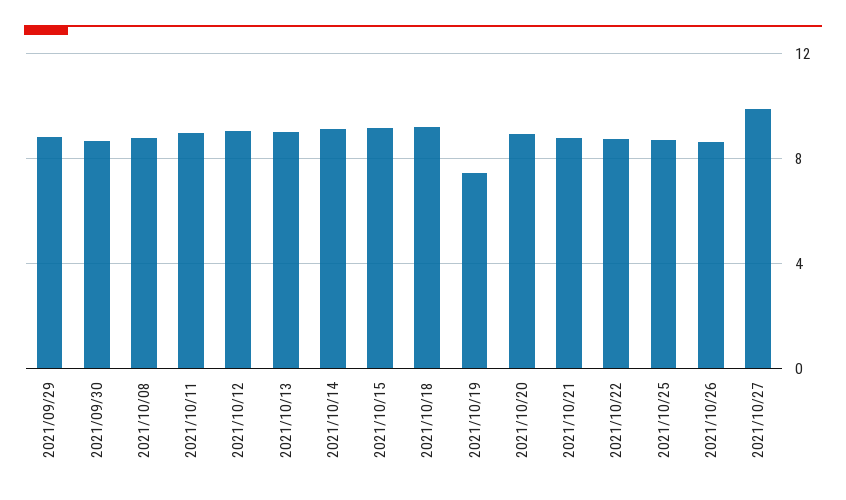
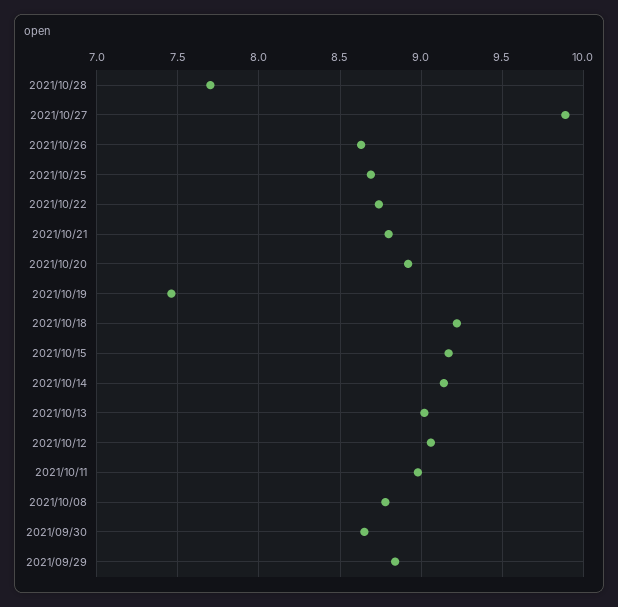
2021/10/28: none -> 7.7

